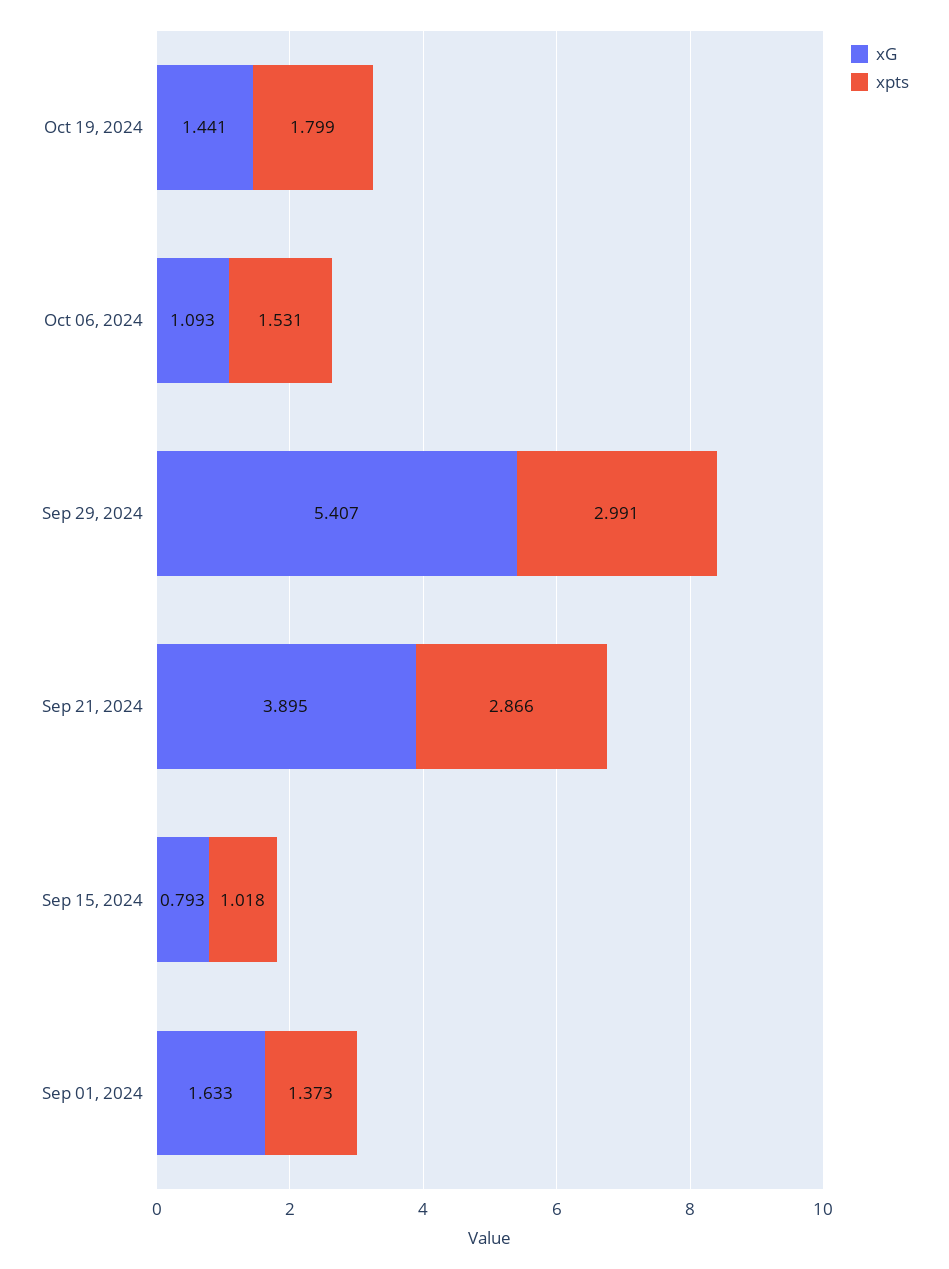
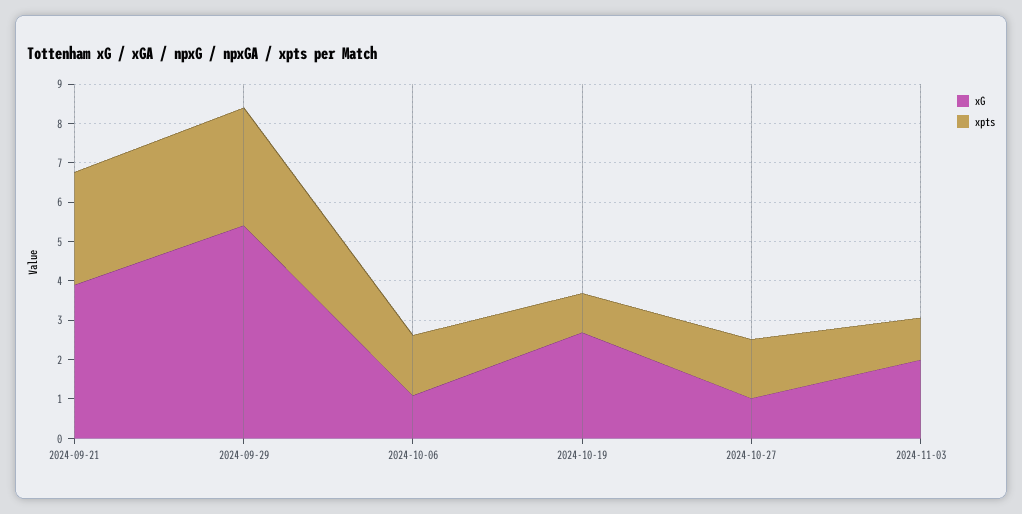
xG, Oct 19, 2024: 1.441 -> 2.75
xpts, Oct 19, 2024: 1.799 -> 1
xG, Sep 15, 2024: 0.793 -> none
xpts, Sep 15, 2024: 1.018 -> none
xG, Sep 01, 2024: 1.633 -> none
xpts, Sep 01, 2024: 1.373 -> none
xG, 2024-10-27: none -> 1
xpts, 2024-10-27: none -> 1.5
xG, 2024-11-03: none -> 2
xpts, 2024-11-03: none -> 1

